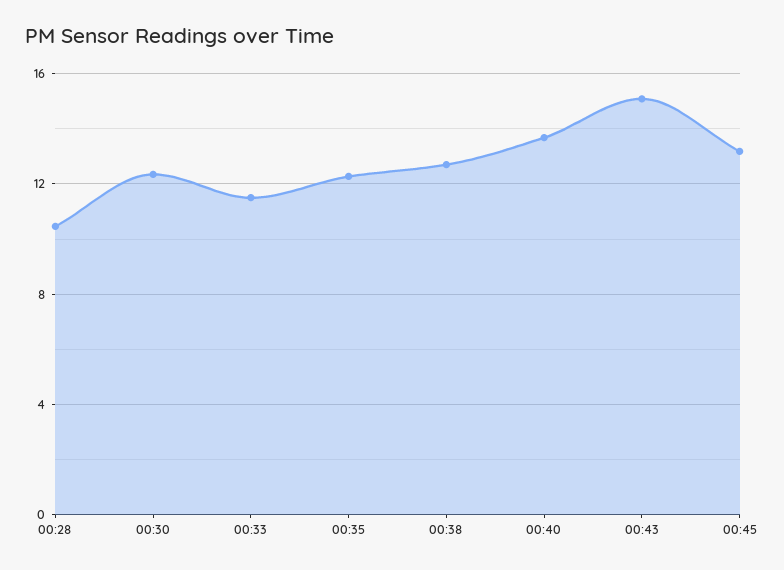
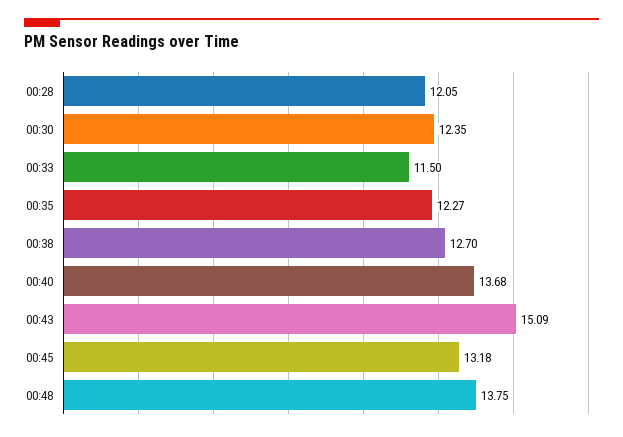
00:28: 10.5 -> 12.05
00:48: none -> 13.75

